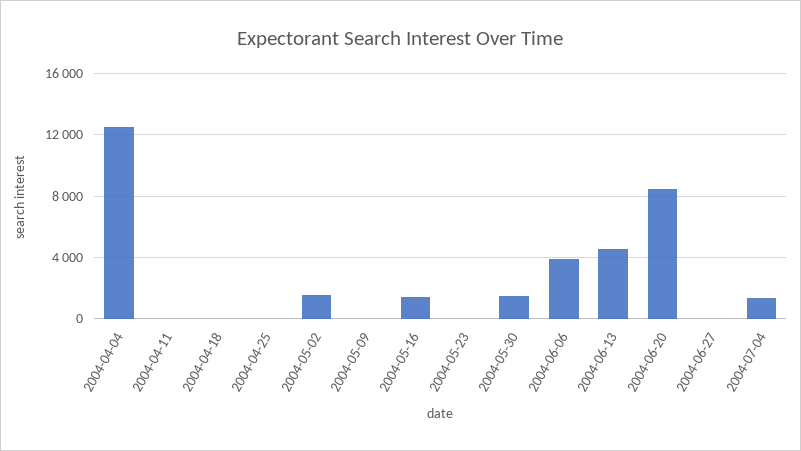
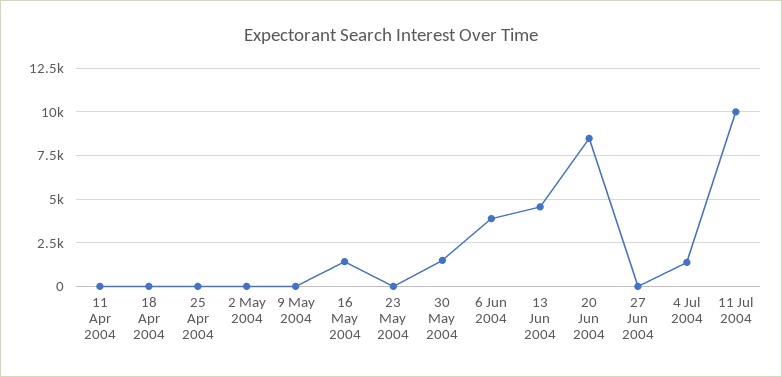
2004-04-04: 12500 -> none
2004-05-02: 1500 -> 0
11 Jul 2004: none -> 10000

